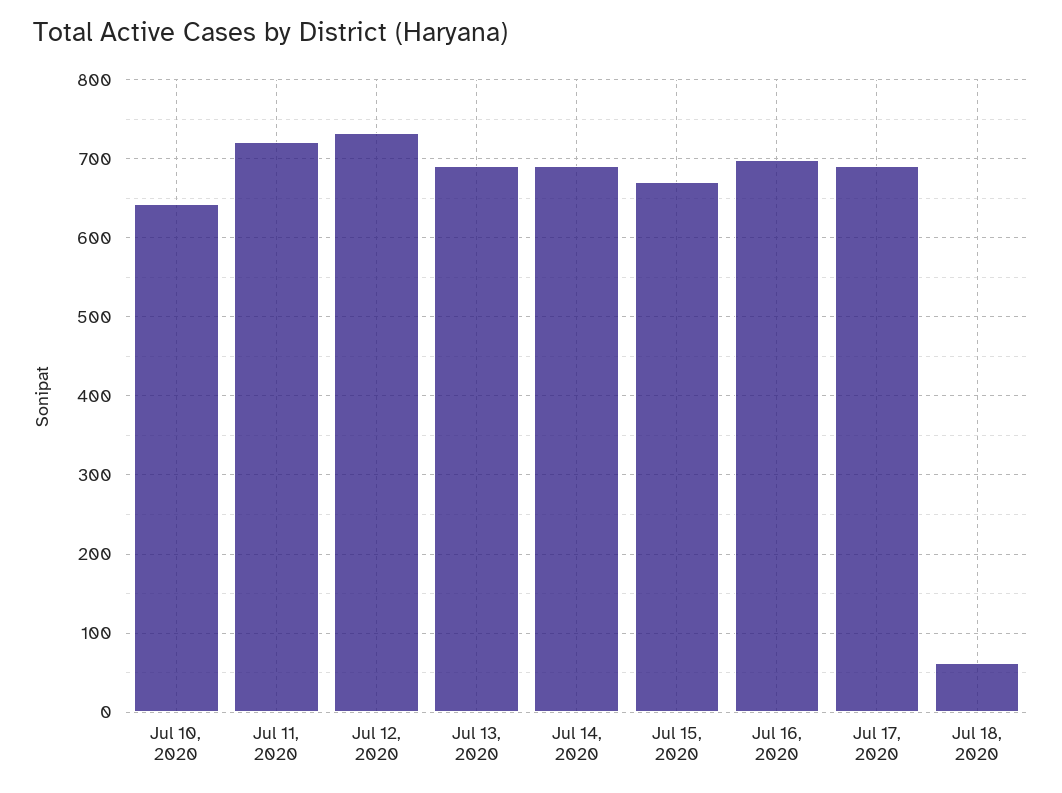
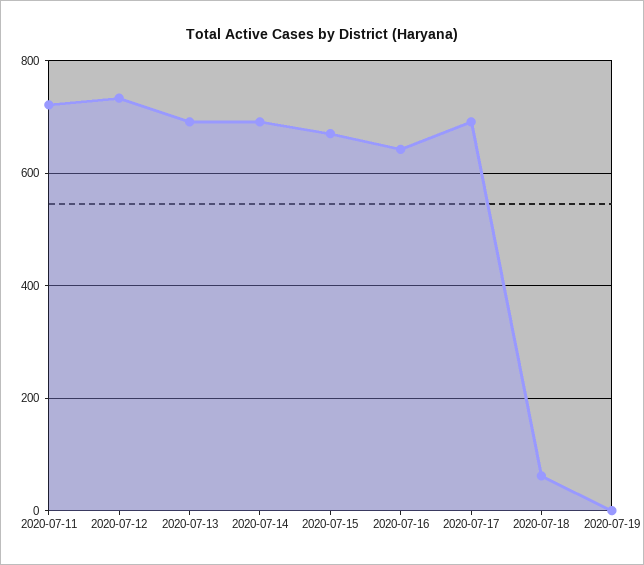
Jul 10, 2020: 640 -> none
Jul 16, 2020: 700 -> 640
2020-07-19: none -> 0

